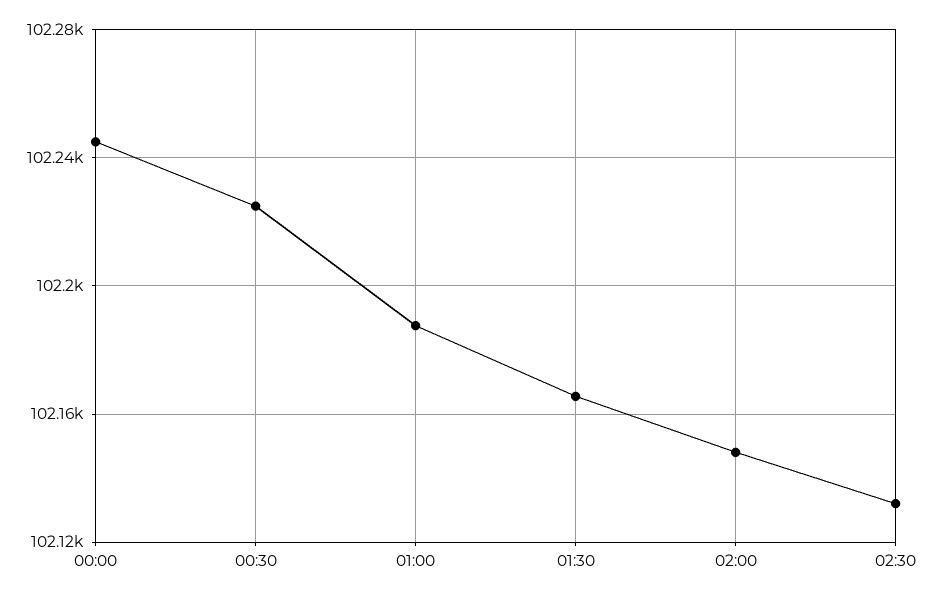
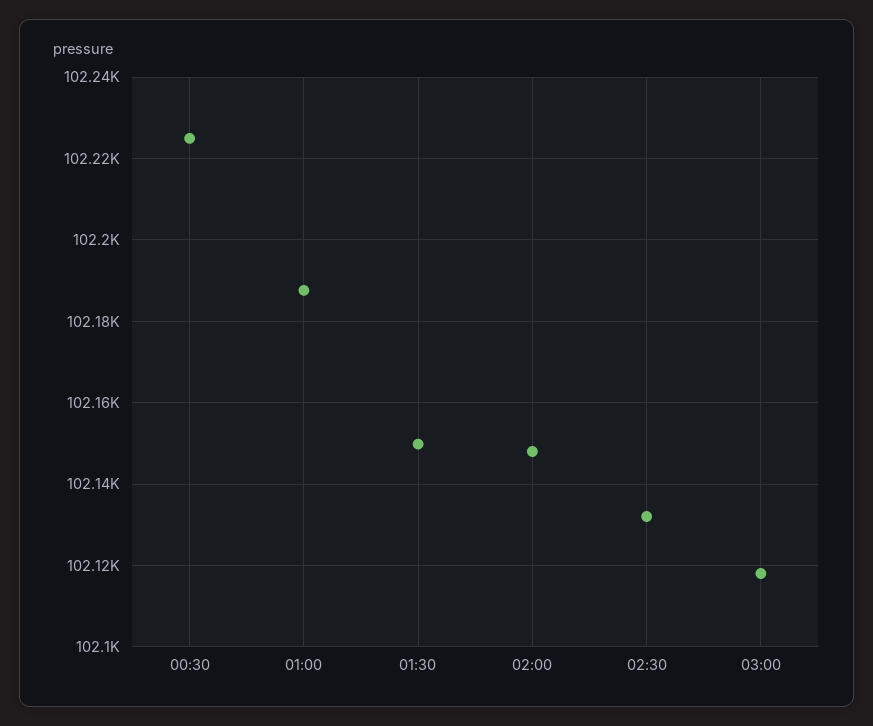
00:00: 102245 -> none
01:30: 102165 -> 102150
03:00: none -> 102118

